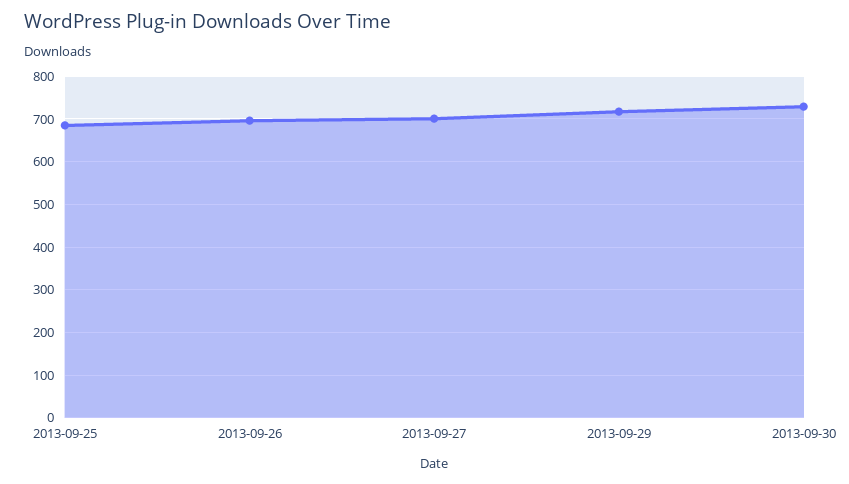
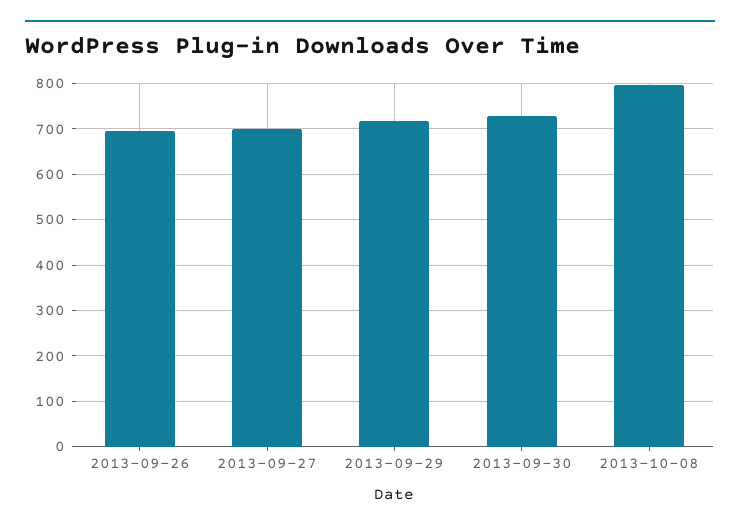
2013-09-25: 680 -> none
2013-10-08: none -> 800

